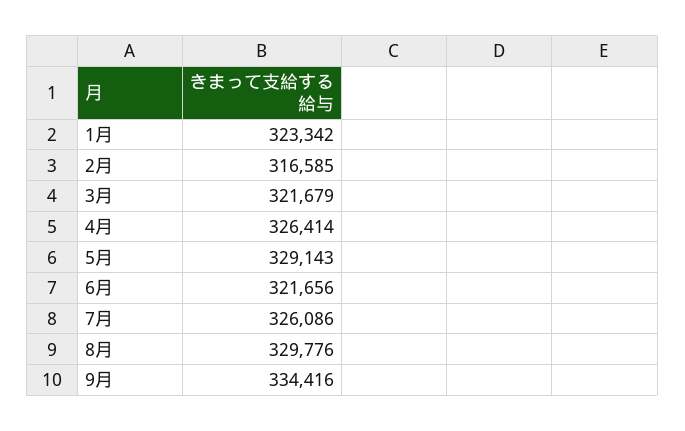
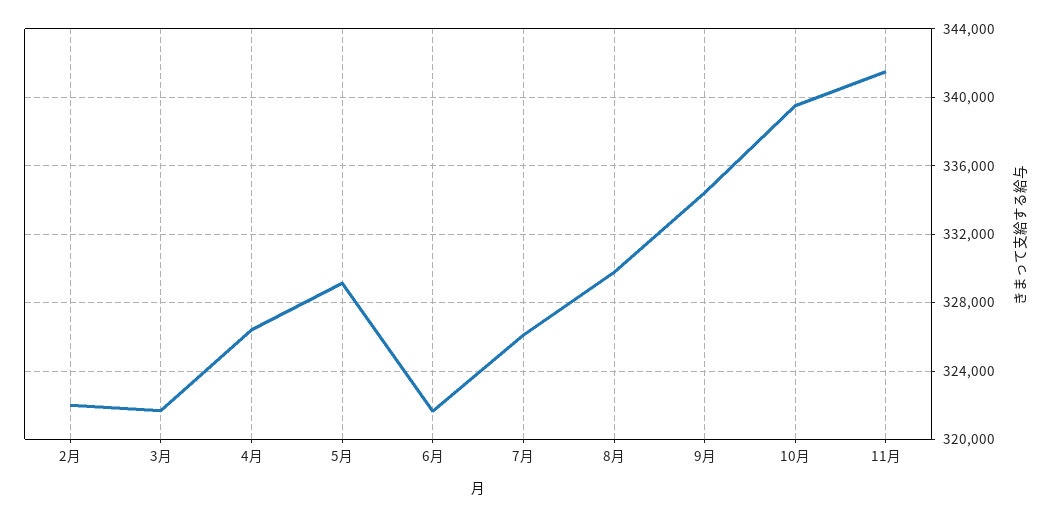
1月: 323342 -> none
2月: 316585 -> 322000
10月: none -> 339500
11月: none -> 341500

